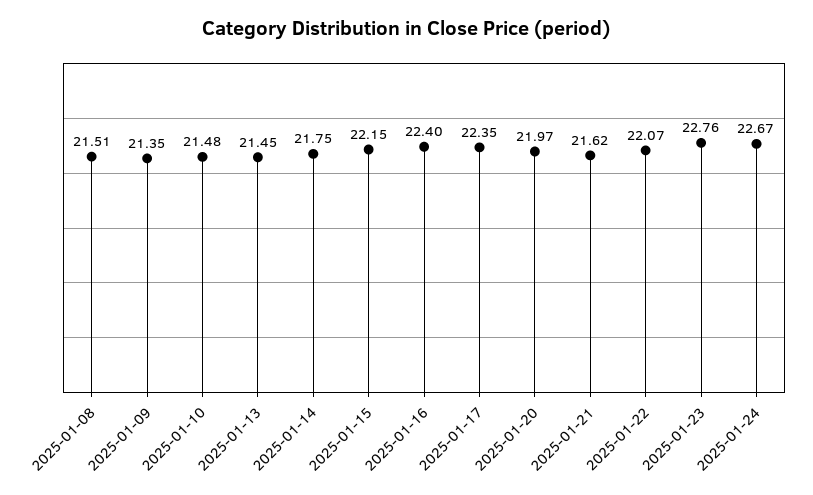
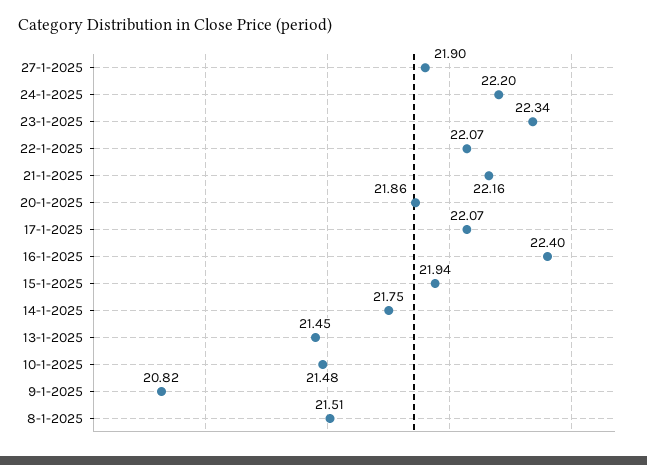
2025-01-09: 21.35 -> 20.82
2025-01-15: 22.15 -> 21.94
2025-01-17: 22.35 -> 22.07
2025-01-20: 21.97 -> 21.86
2025-01-21: 21.62 -> 22.16
2025-01-23: 22.76 -> 22.34
2025-01-24: 22.67 -> 22.2
27-1-2025: none -> 21.9

